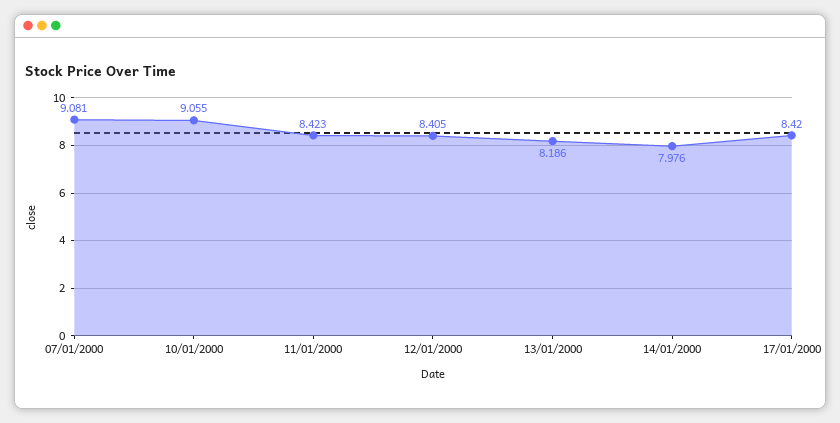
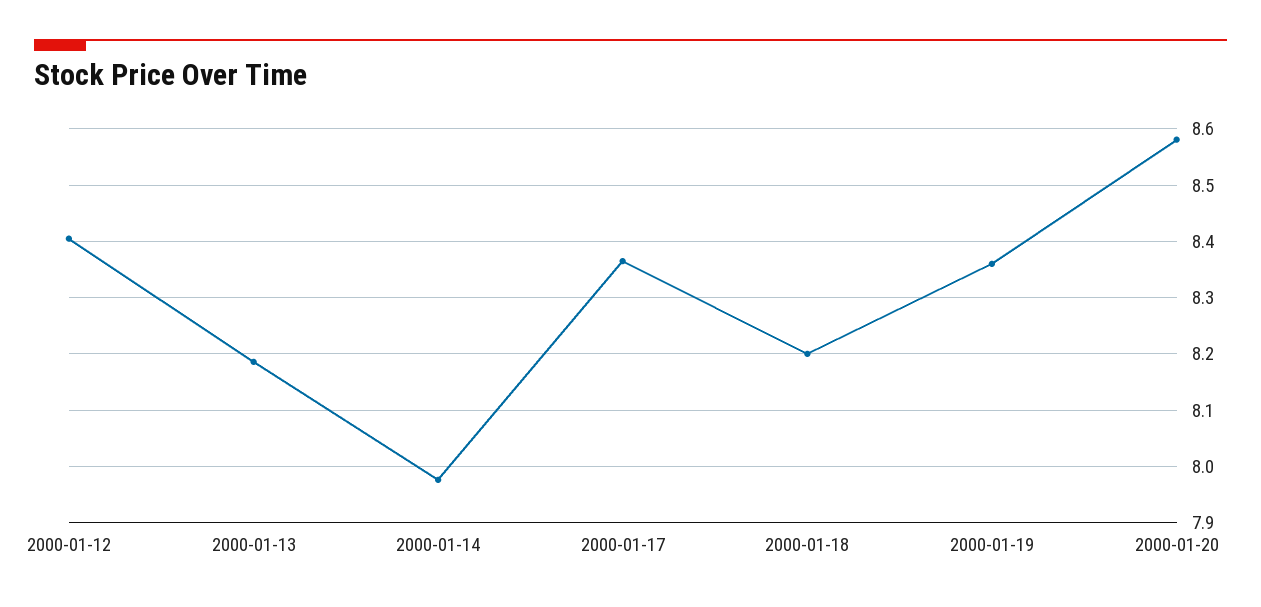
07/01/2000: 9.081 -> none
10/01/2000: 9.055 -> none
11/01/2000: 8.423 -> none
17/01/2000: 8.42 -> 8.36
2000-01-18: none -> 8.2
2000-01-19: none -> 8.36
2000-01-20: none -> 8.58

